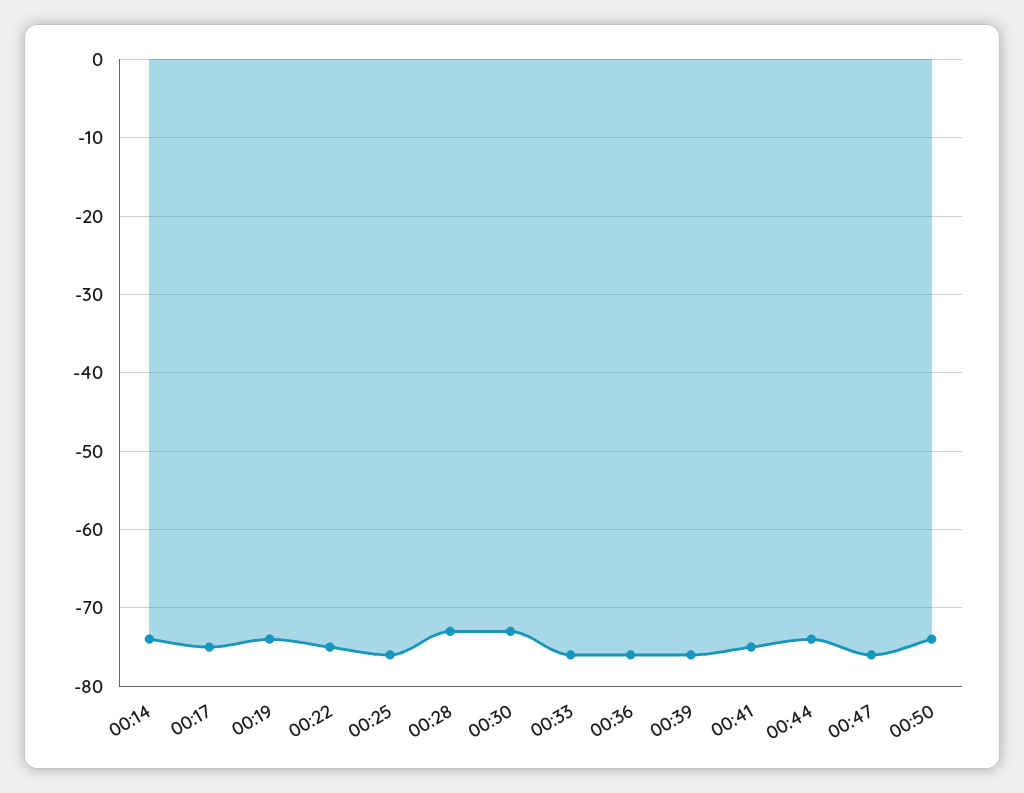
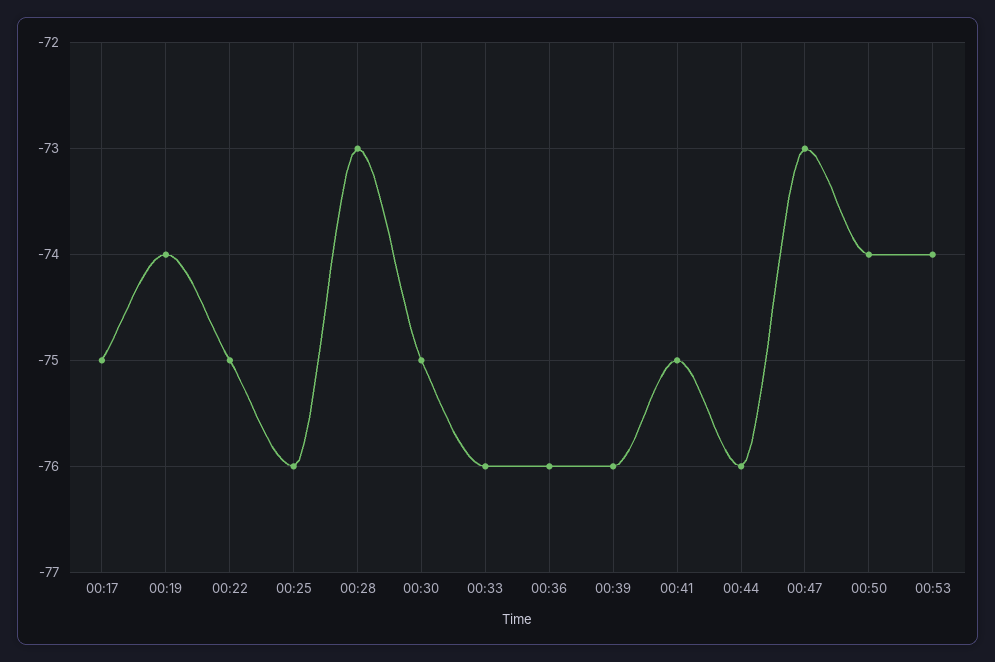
00:14: -74 -> none
00:30: -73 -> -75
00:44: -74 -> -76
00:47: -76 -> -73
00:53: none -> -74

